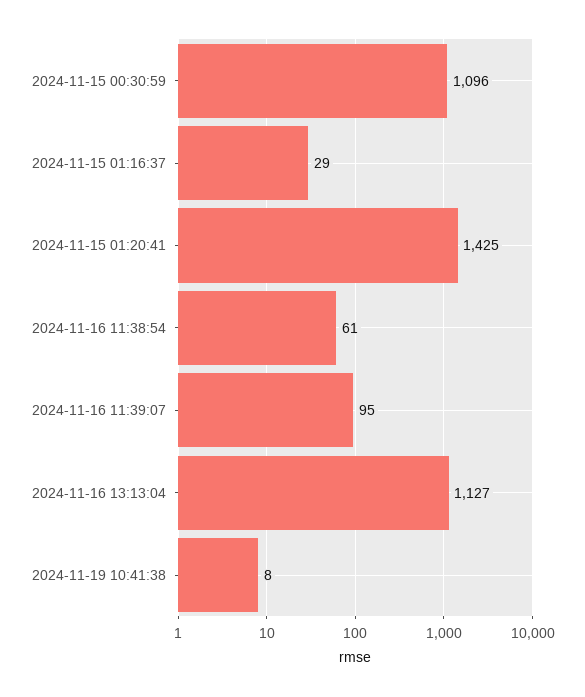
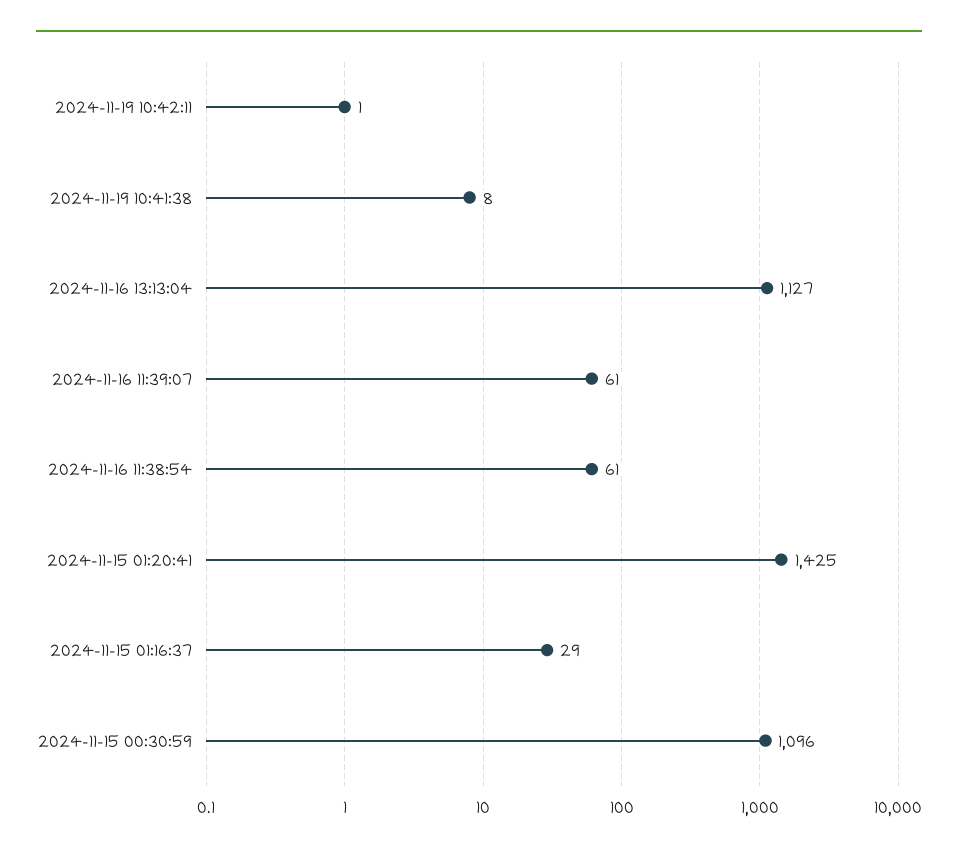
2024-11-16 11:39:07: 95 -> 61
2024-11-19 10:42:11: none -> 1

